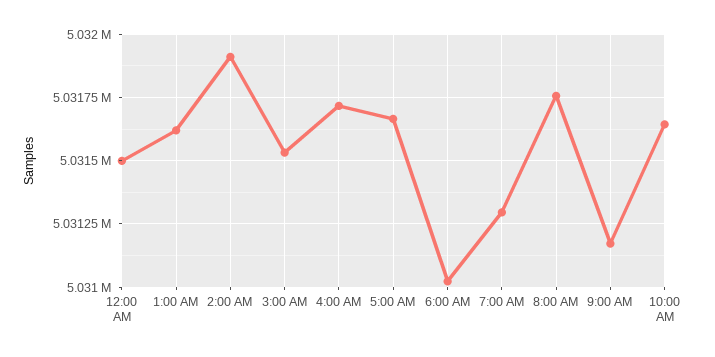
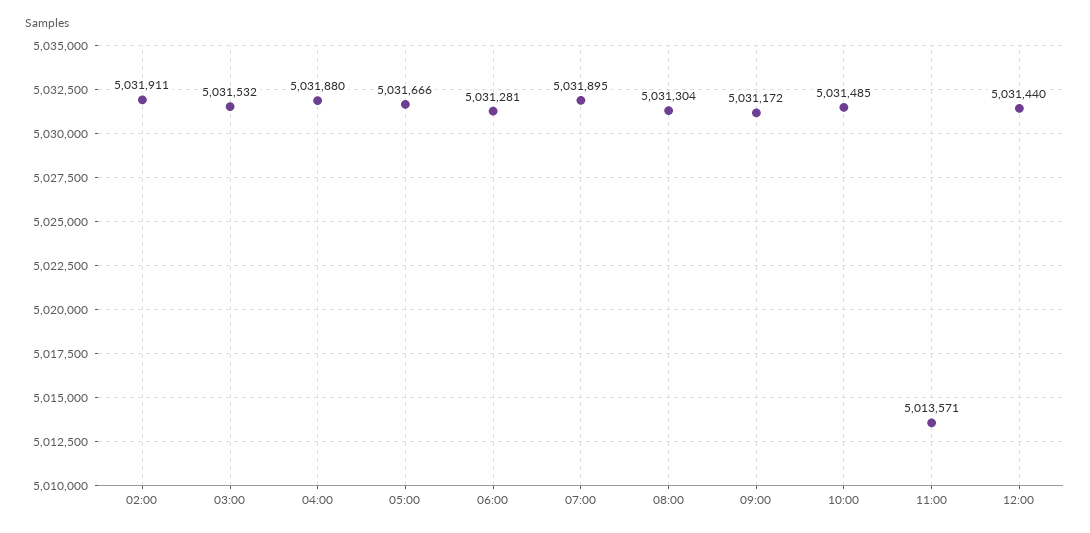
12:00 AM: 5031500 -> none
1:00 AM: 5031625 -> none
4:00 AM: 5031725 -> 5031880
6:00 AM: 5031025 -> 5031281
7:00 AM: 5031300 -> 5031895
8:00 AM: 5031750 -> 5031304
10:00 AM: 5031650 -> 5031485
11:00: none -> 5013571
12:00: none -> 5031440

